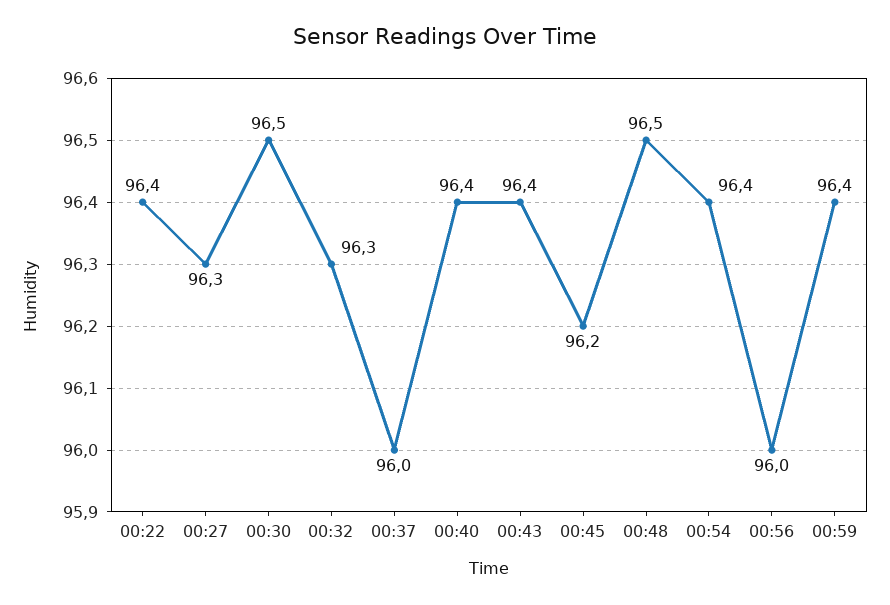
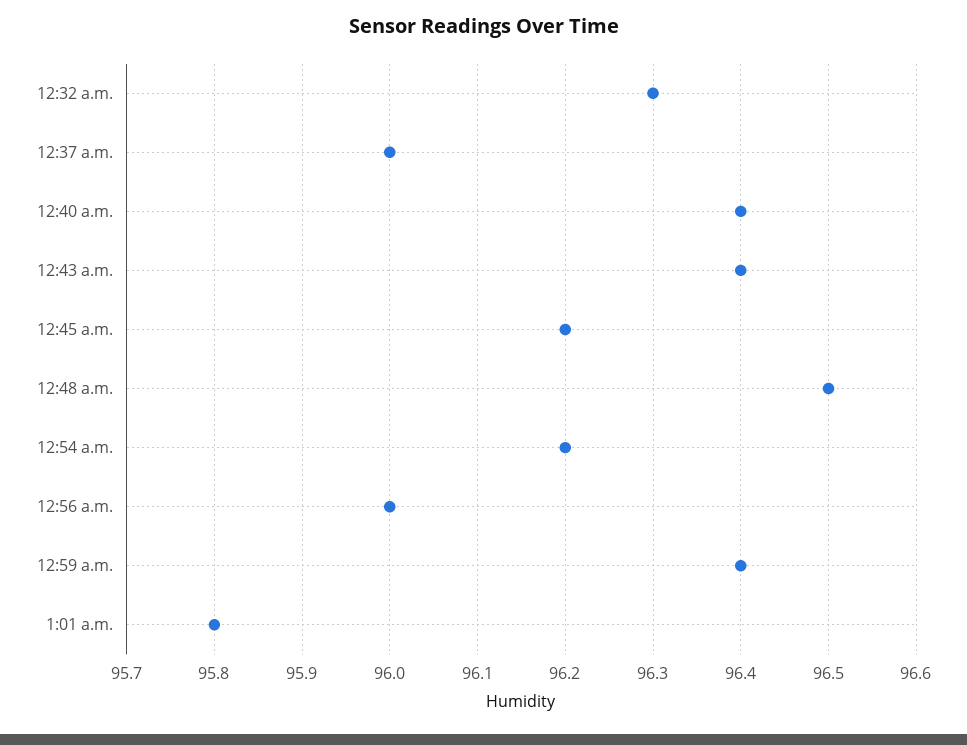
00:22: 96.4 -> none
00:27: 96.3 -> none
00:30: 96.5 -> none
00:54: 96.4 -> 96.2
1:01 a.m.: none -> 95.8

